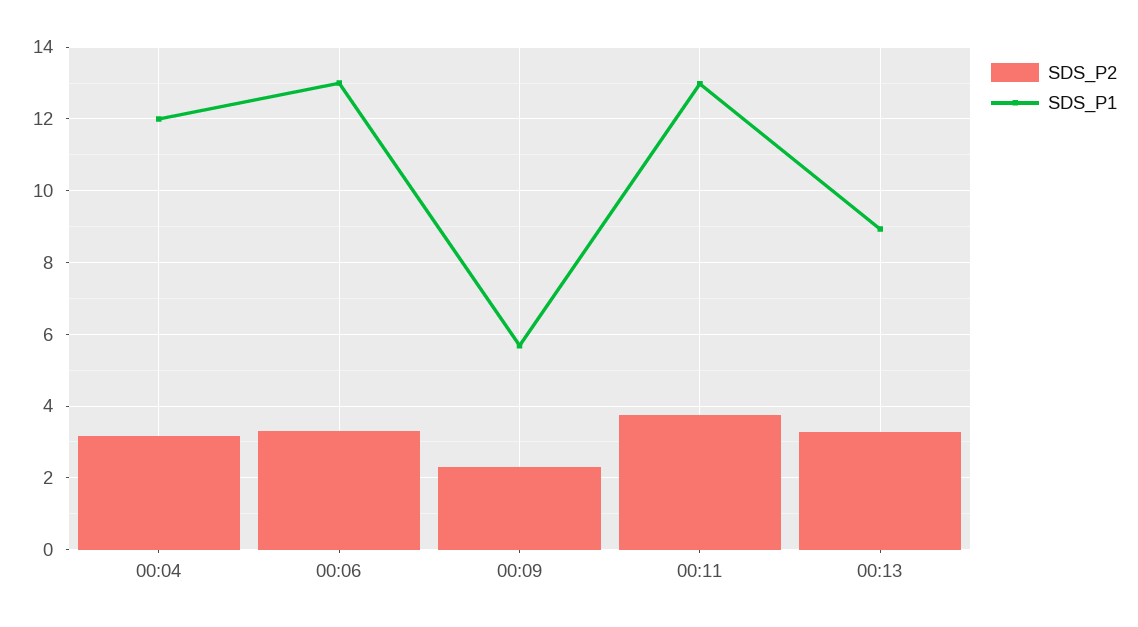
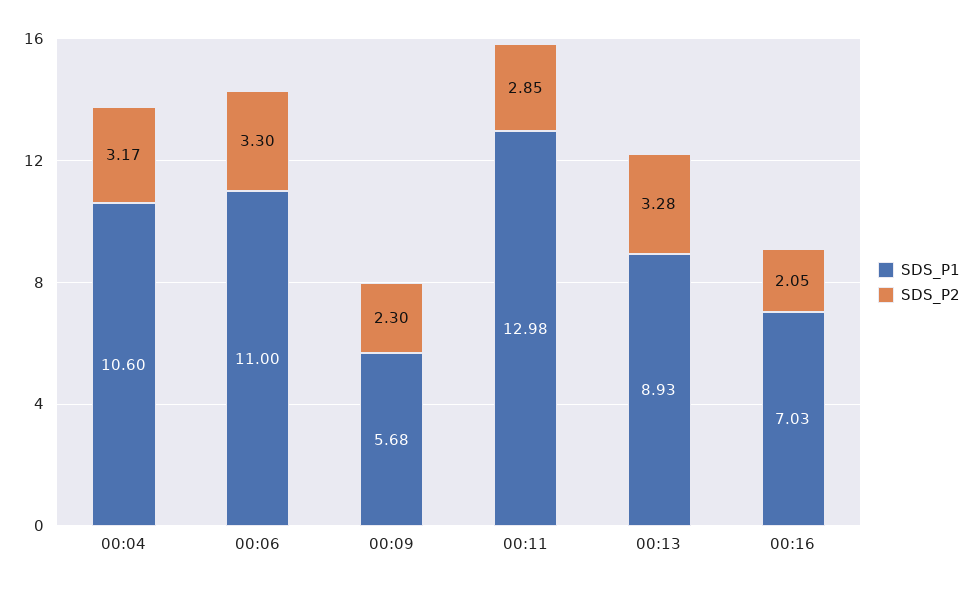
SDS_P1, 00:04: 12 -> 10.6
SDS_P1, 00:06: 13 -> 11
SDS_P2, 00:11: 3.8 -> 2.85
SDS_P1, 00:16: none -> 7.03
SDS_P2, 00:16: none -> 2.05

